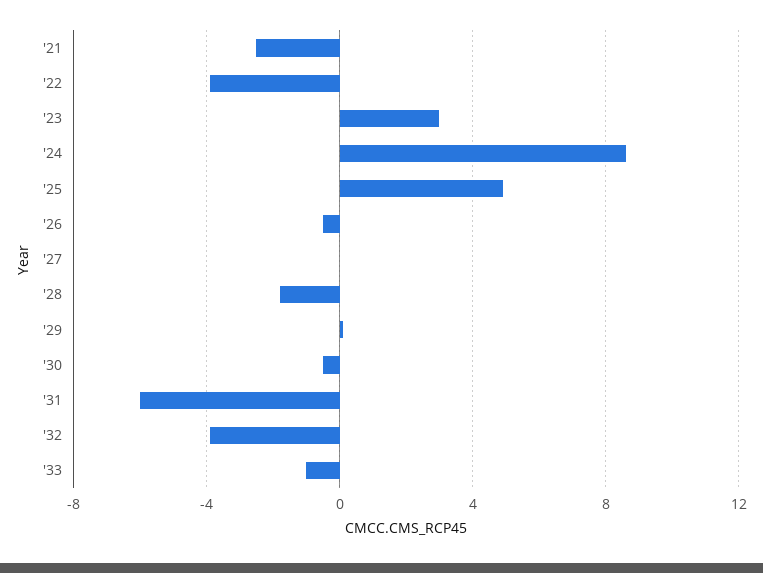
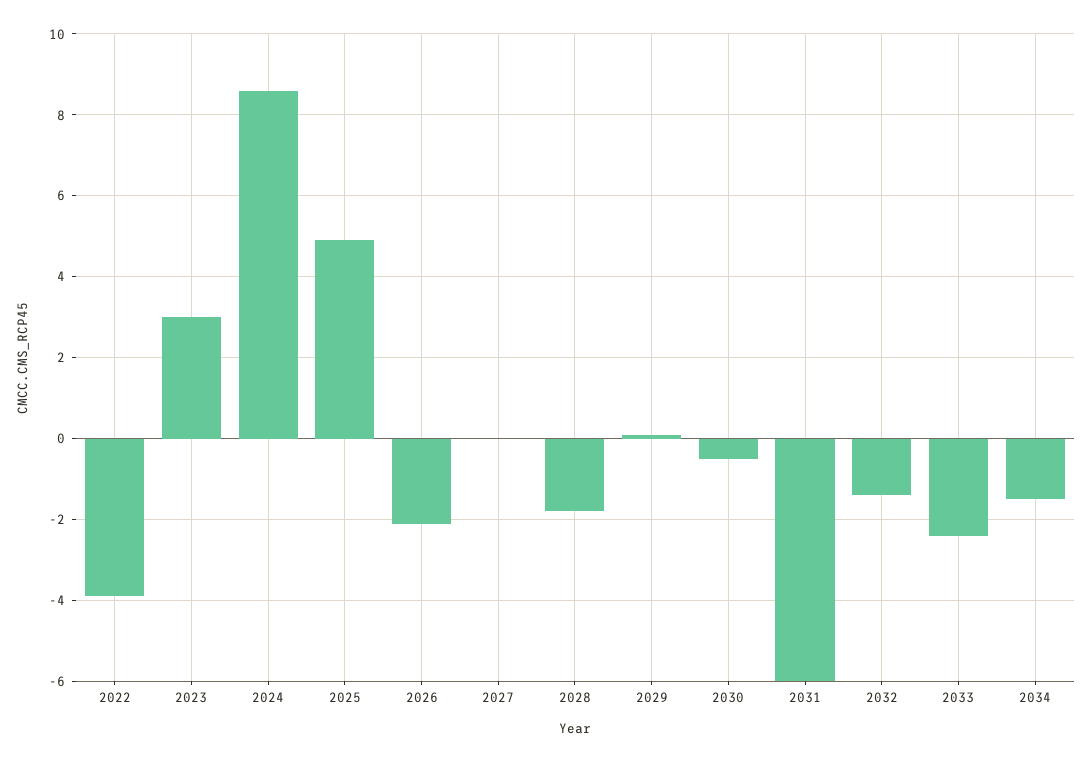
'21: -2.5 -> none
'26: -0.5 -> -2
'32: -4 -> -1.5
'33: -1 -> -2.5
2034: none -> -1.5

